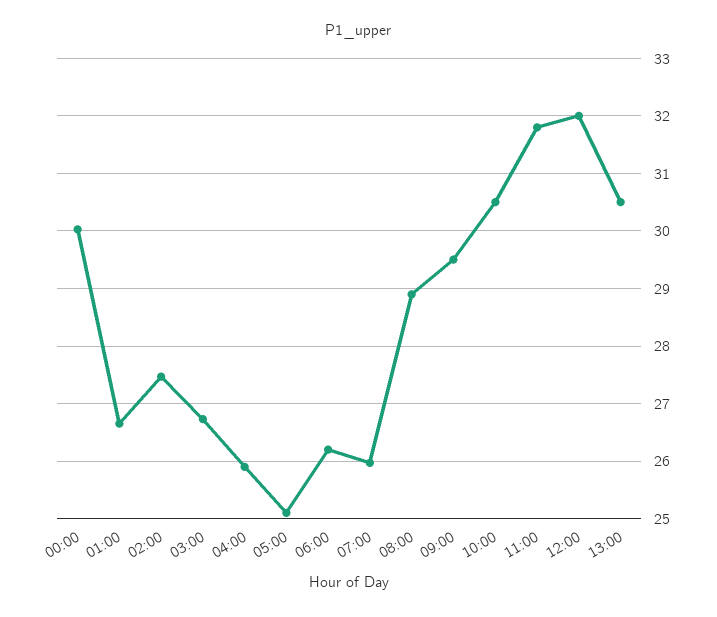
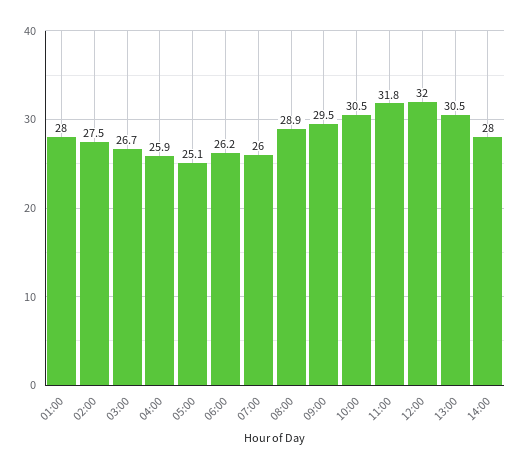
00:00: 30 -> none
01:00: 26.6 -> 28
14:00: none -> 28

